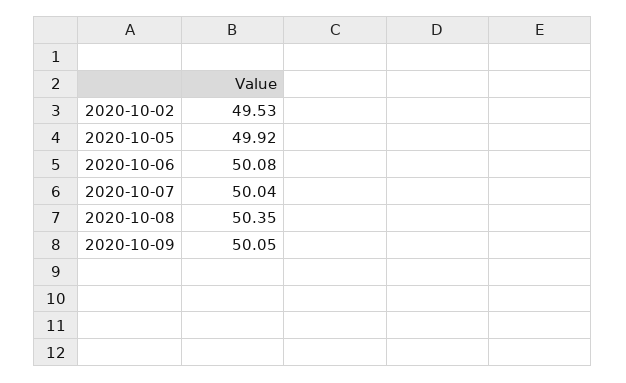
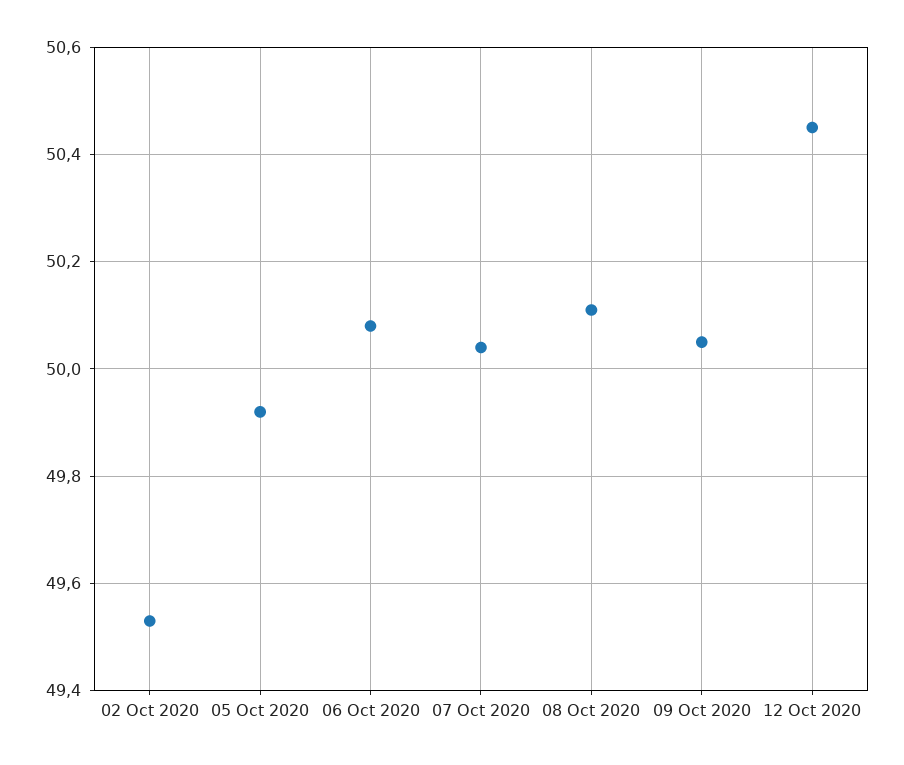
2020-10-08: 50.35 -> 50.1
12 Oct 2020: none -> 50.45

